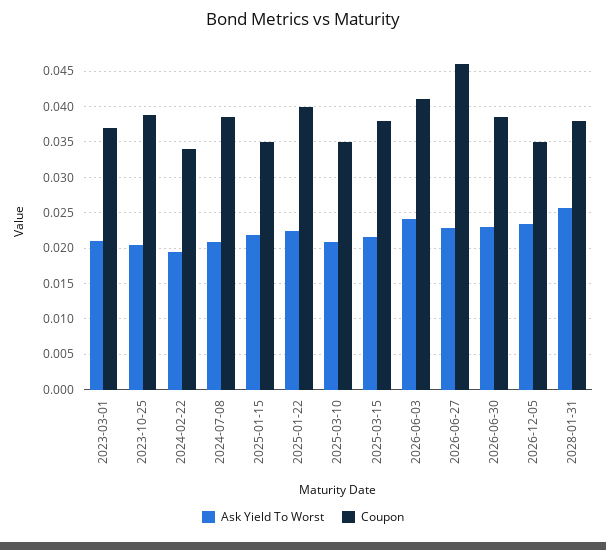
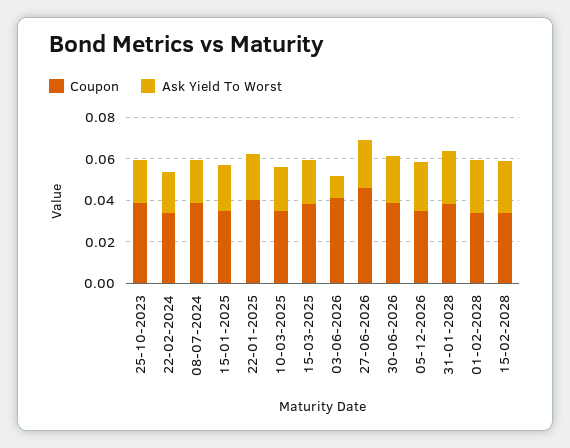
Ask Yield To Worst, 2023-03-01: 0.021 -> none
Coupon, 2023-03-01: 0.037 -> none
Ask Yield To Worst, 2026-06-03: 0.024 -> 0.01
Coupon, 01-02-2028: none -> 0.035
Ask Yield To Worst, 01-02-2028: none -> 0.025
Coupon, 15-02-2028: none -> 0.035
Ask Yield To Worst, 15-02-2028: none -> 0.025

